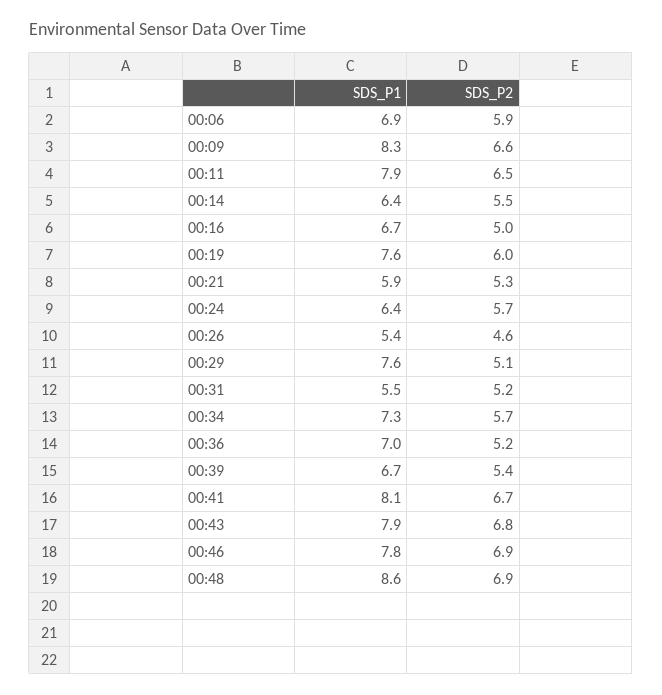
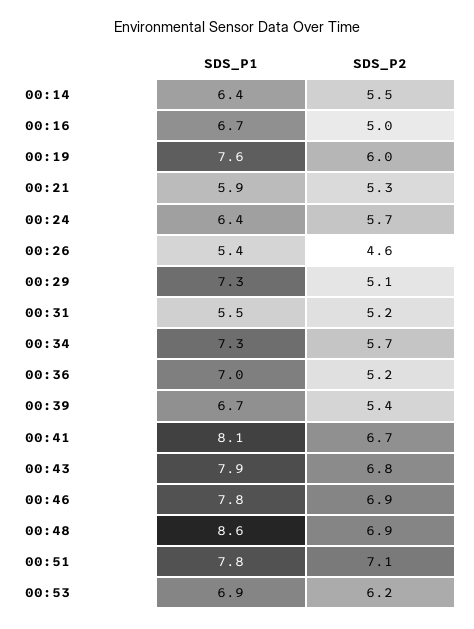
SDS_P1, 00:06: 6.9 -> none
SDS_P2, 00:06: 5.9 -> none
SDS_P1, 00:09: 8.3 -> none
SDS_P2, 00:09: 6.6 -> none
SDS_P1, 00:11: 7.9 -> none
SDS_P2, 00:11: 6.5 -> none
SDS_P1, 00:29: 7.6 -> 7.3
SDS_P1, 00:51: none -> 7.8
SDS_P2, 00:51: none -> 7.1
SDS_P1, 00:53: none -> 6.9
SDS_P2, 00:53: none -> 6.2

